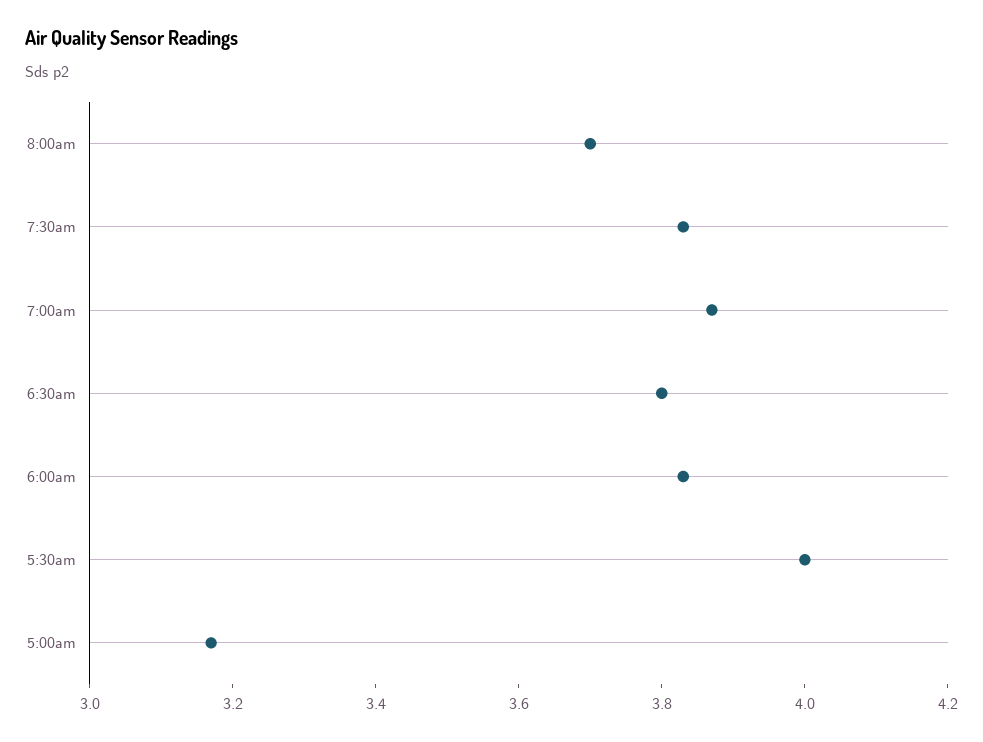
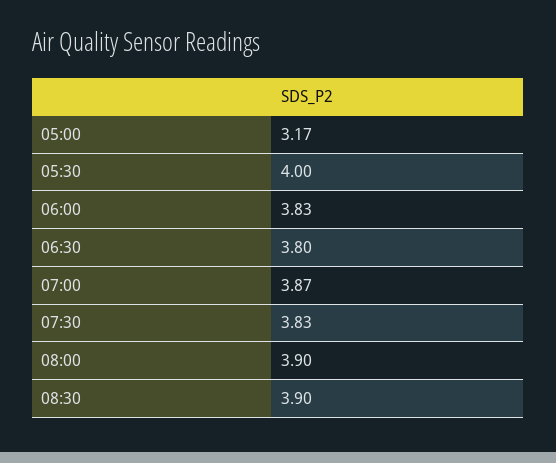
8:00am: 3.7 -> 3.9
08:30: none -> 3.9

